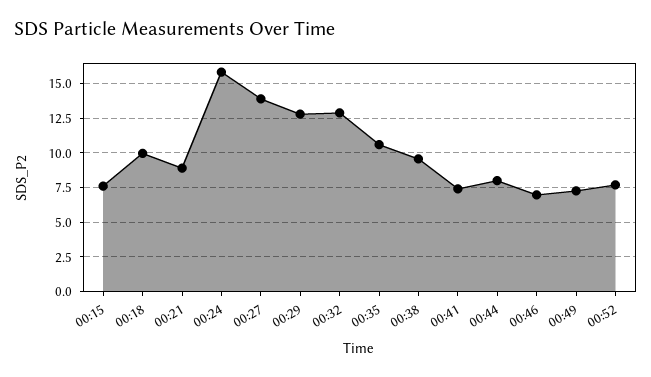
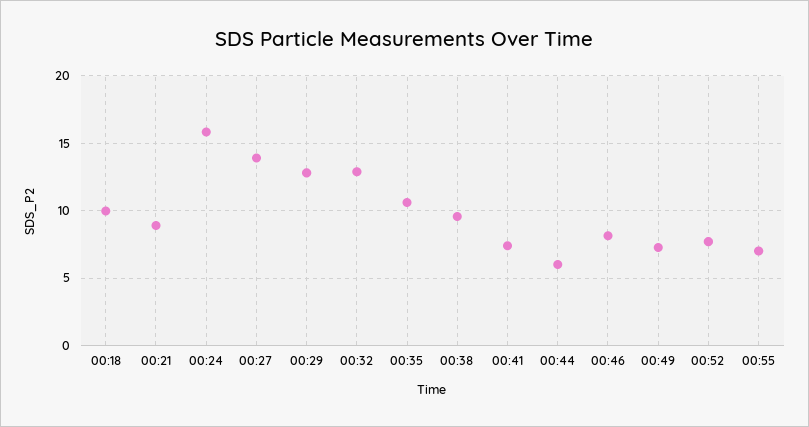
00:15: 7.5 -> none
00:44: 8 -> 6
00:46: 7 -> 8
00:55: none -> 7

